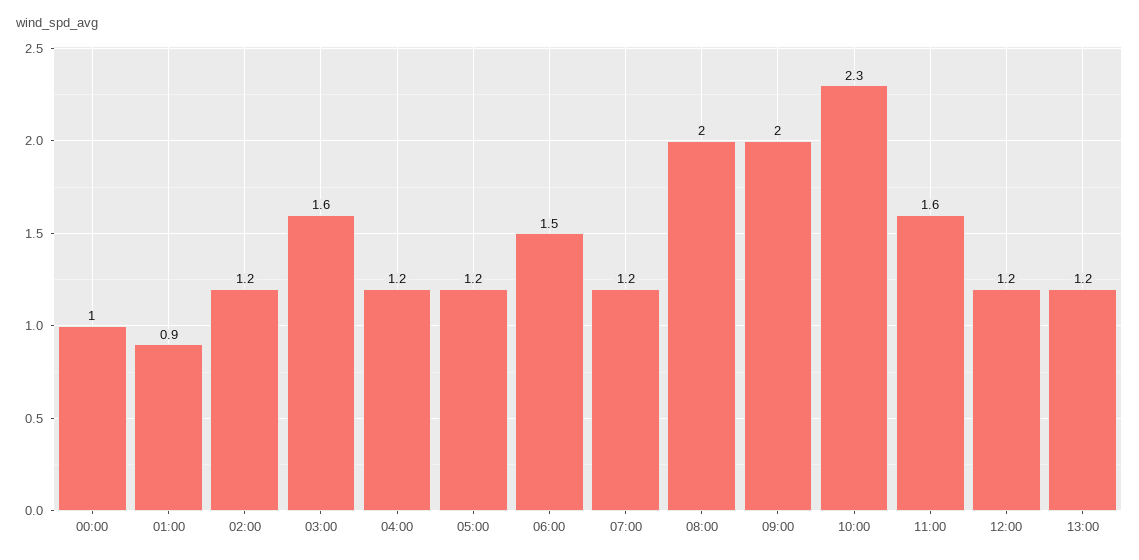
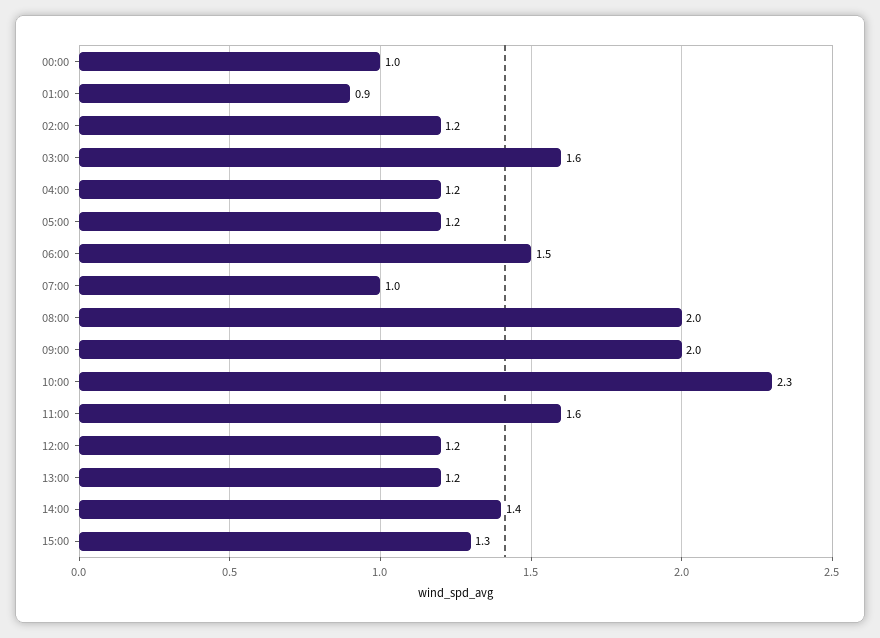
07:00: 1.2 -> 1
14:00: none -> 1.4
15:00: none -> 1.3

